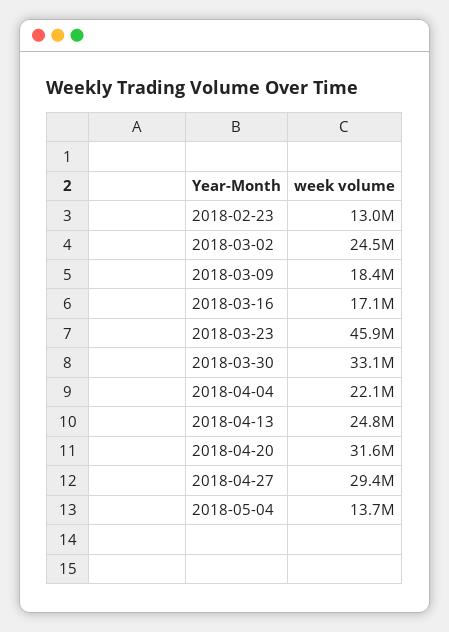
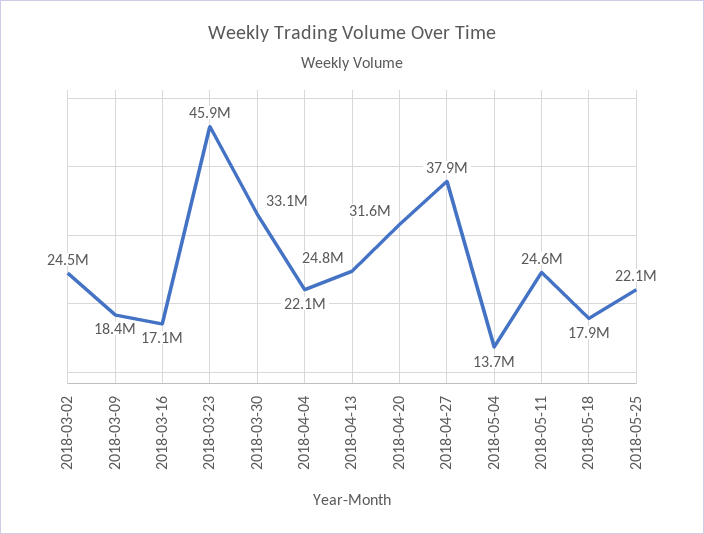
2018-02-23: 13000000 -> none
2018-04-27: 29400000 -> 37900000
2018-05-11: none -> 24600000
2018-05-18: none -> 17900000
2018-05-25: none -> 22100000

